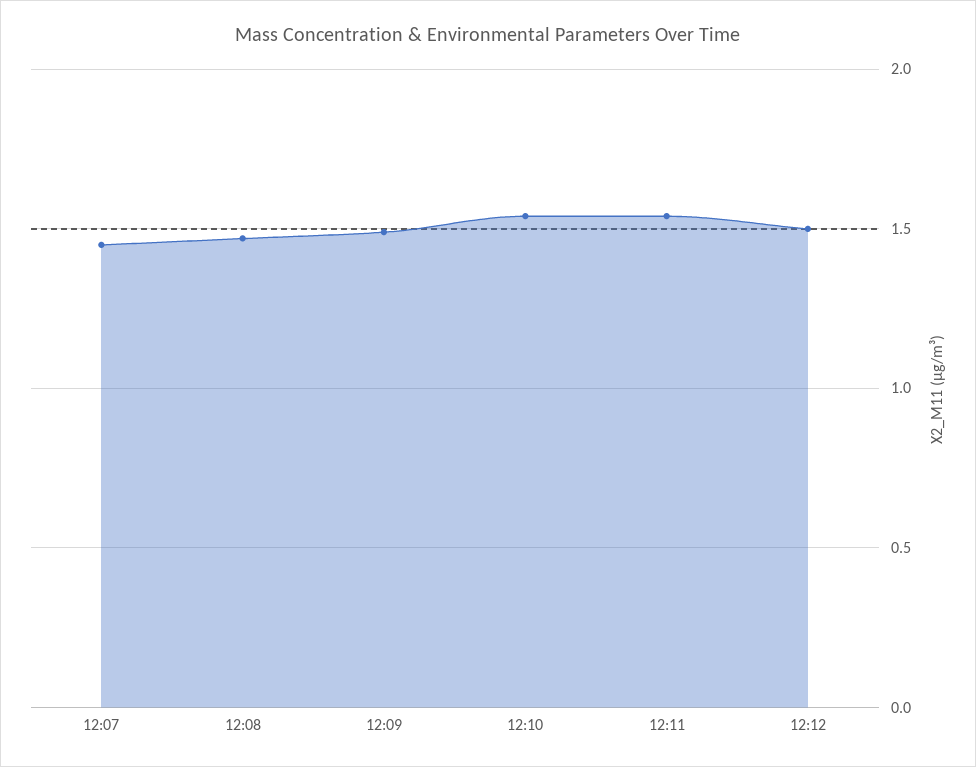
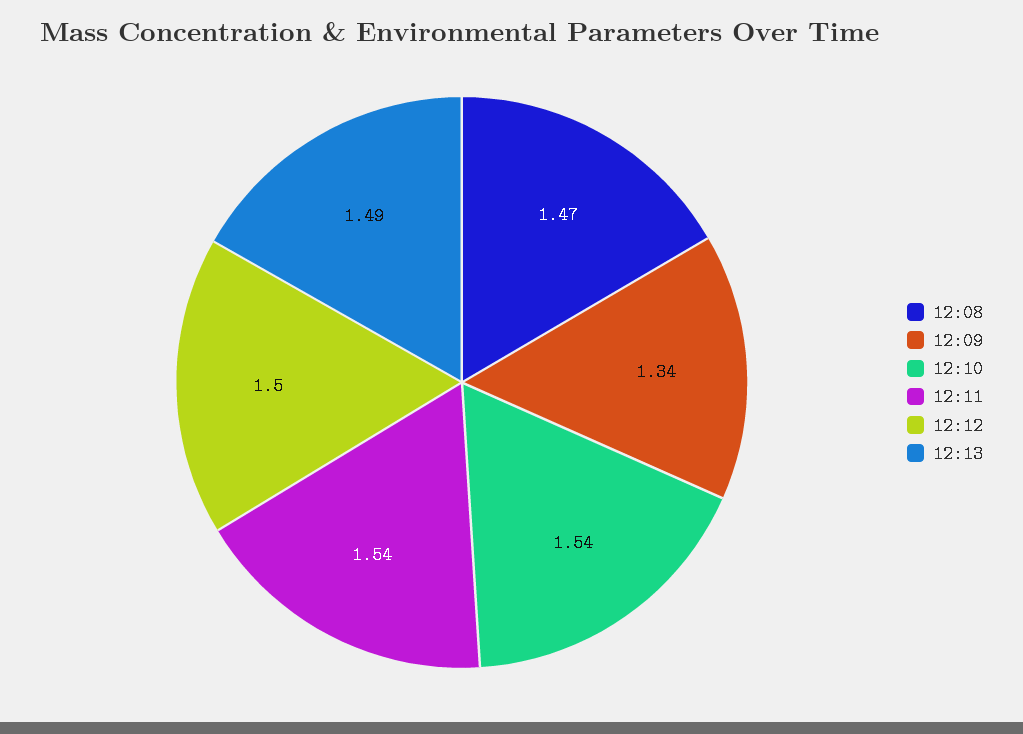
12:07: 1.45 -> none
12:09: 1.5 -> 1.34
12:13: none -> 1.49

